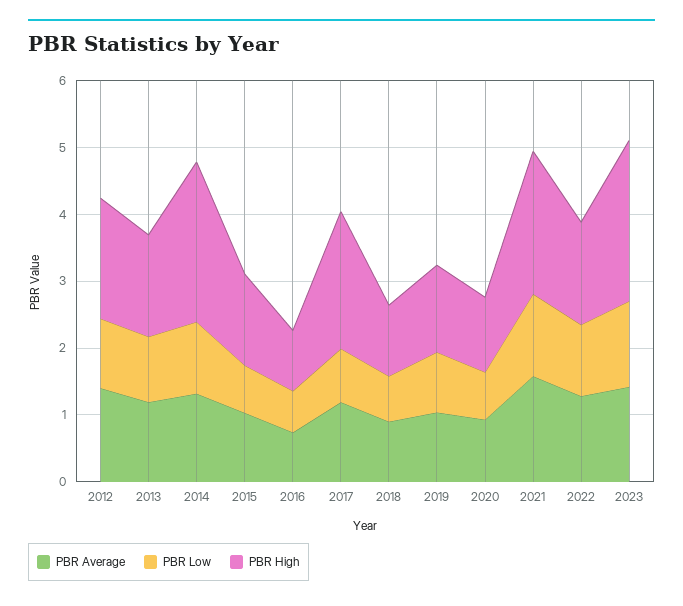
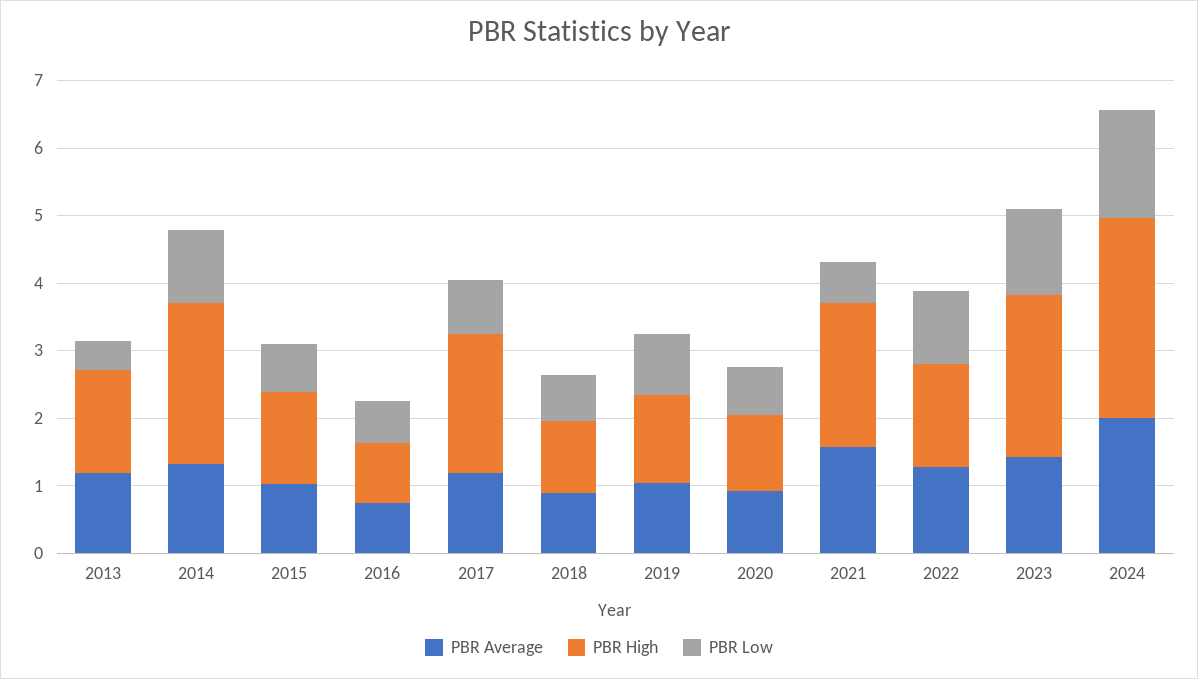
PBR Average, 2012: 1.4 -> none
PBR Low, 2012: 1 -> none
PBR High, 2012: 1.8 -> none
PBR Low, 2013: 1 -> 0.4
PBR Low, 2021: 1.2 -> 0.6
PBR Average, 2024: none -> 2
PBR High, 2024: none -> 3
PBR Low, 2024: none -> 1.6

